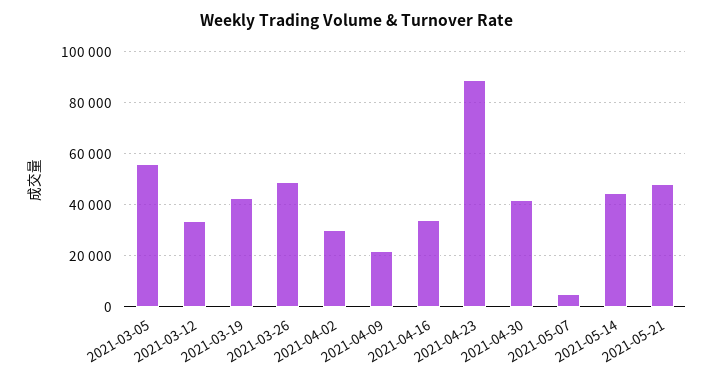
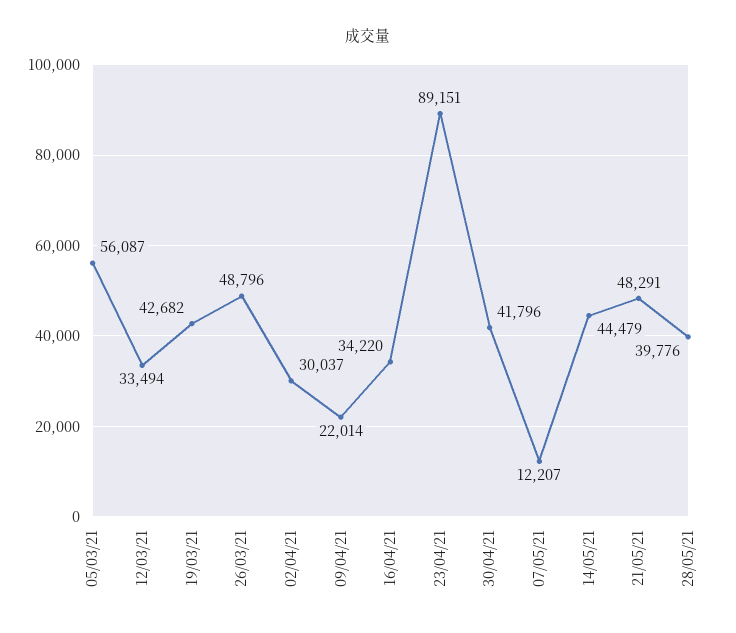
2021-05-07: 5000 -> 12207
28/05/21: none -> 39776

